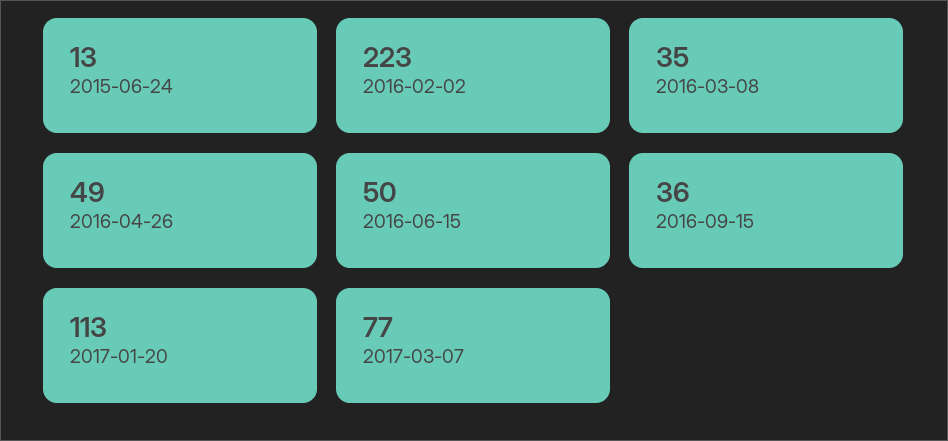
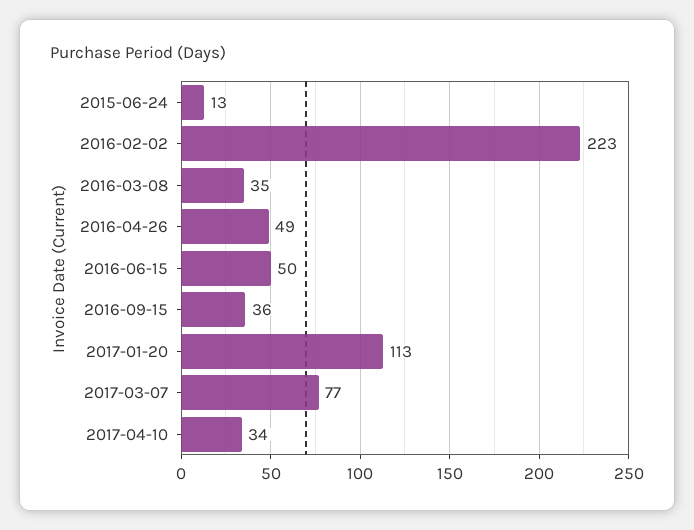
2017-04-10: none -> 34

